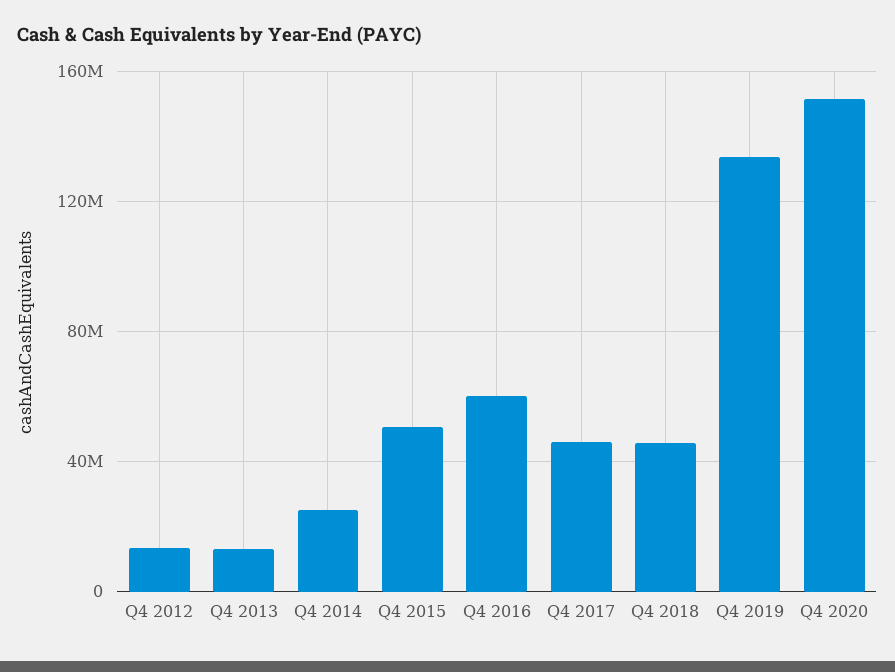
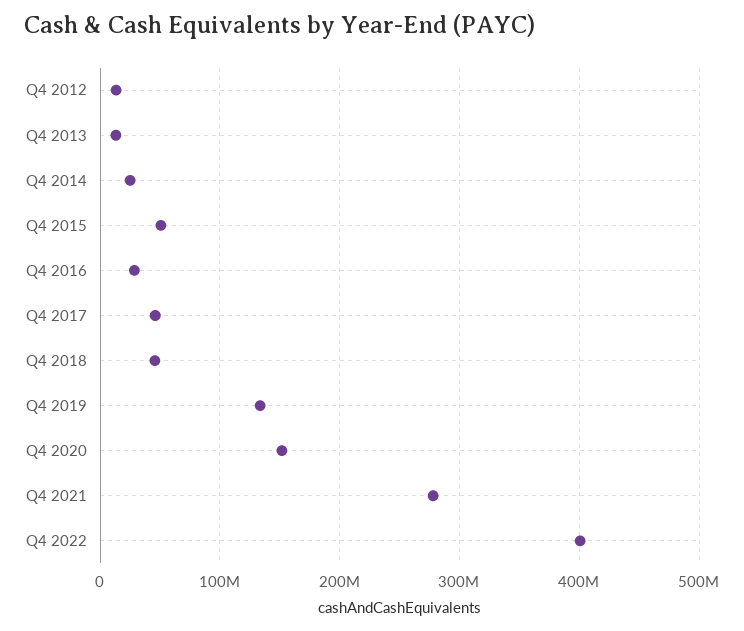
Q4 2016: 60000000 -> 30000000
Q4 2021: none -> 280000000
Q4 2022: none -> 400000000

